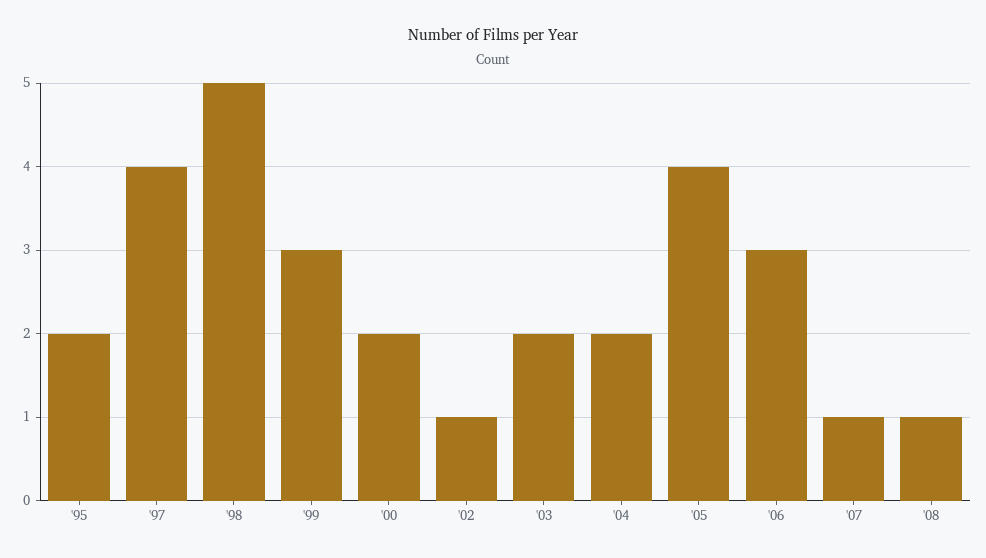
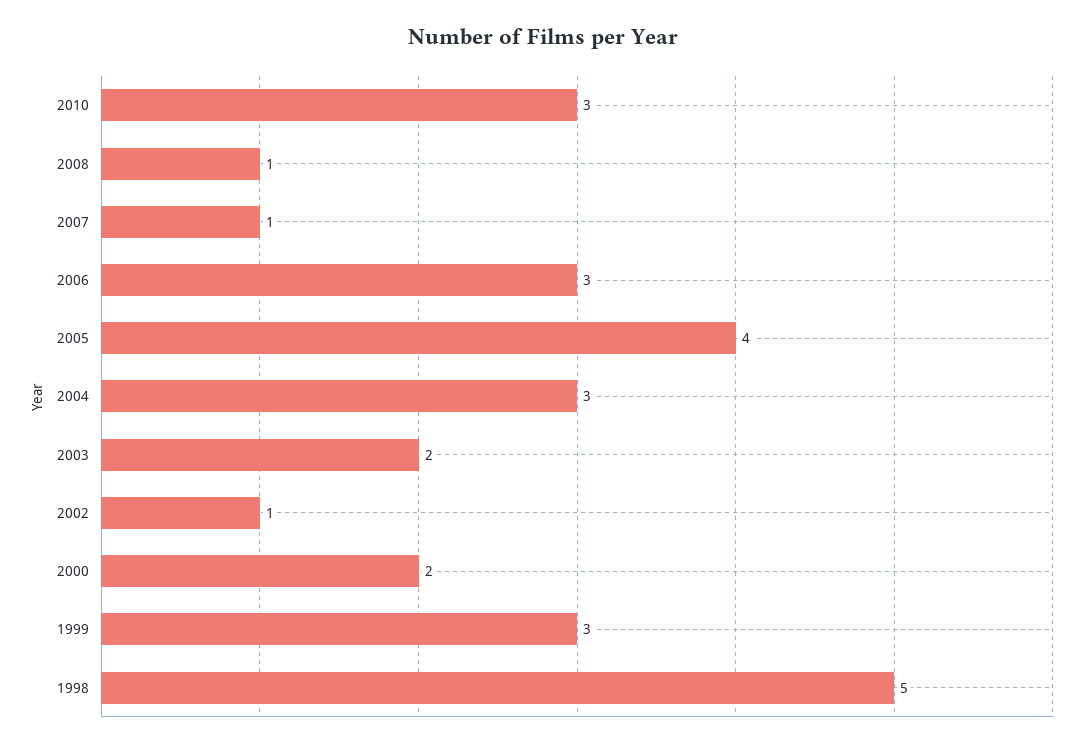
'95: 2 -> none
'97: 4 -> none
'04: 2 -> 3
2010: none -> 3

